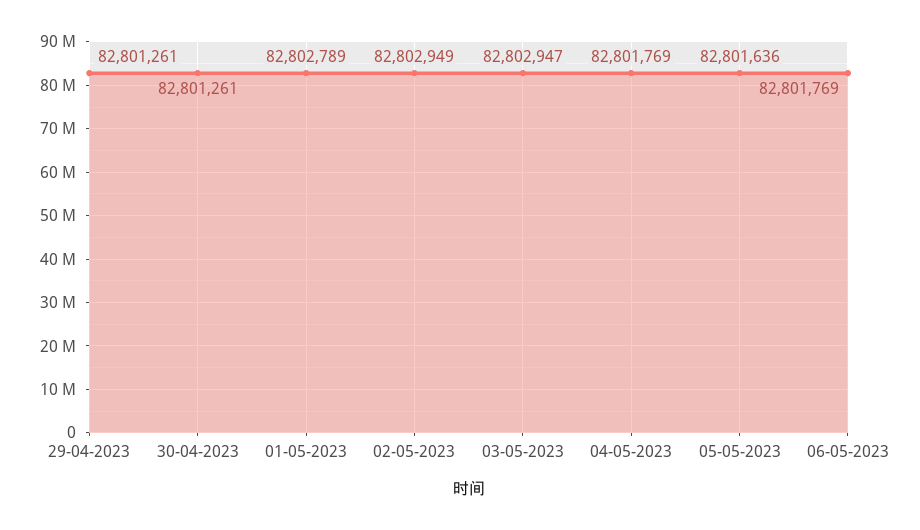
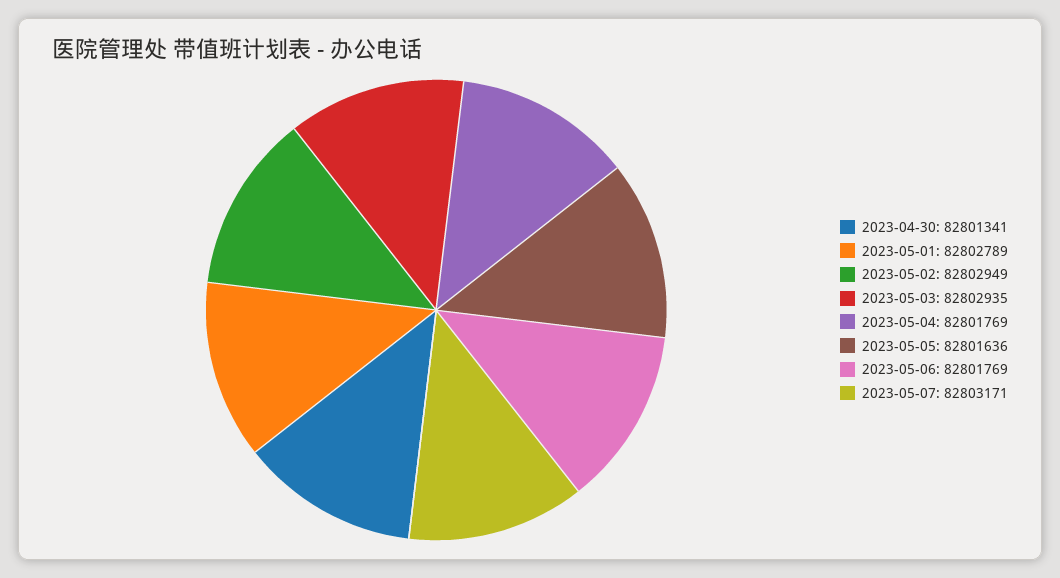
29-04-2023: 82801261 -> none
30-04-2023: 82801261 -> 82801341
03-05-2023: 82802947 -> 82802935
2023-05-07: none -> 82803171

